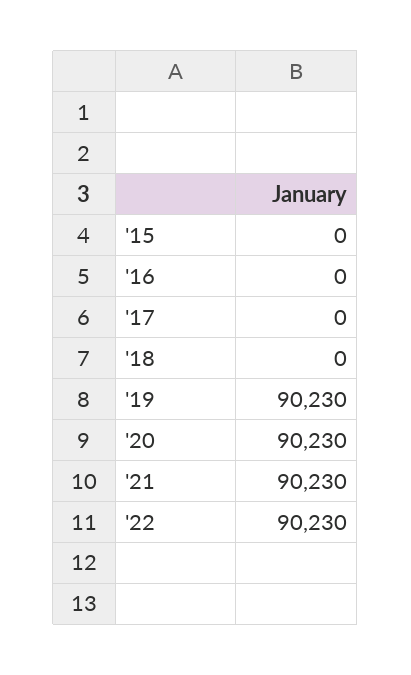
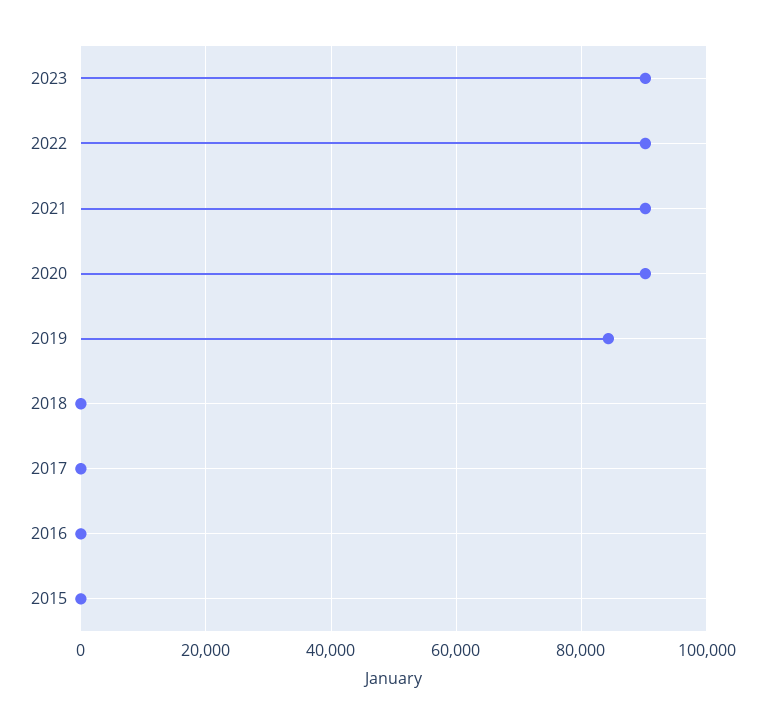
'19: 90230 -> 84000
2023: none -> 90000

